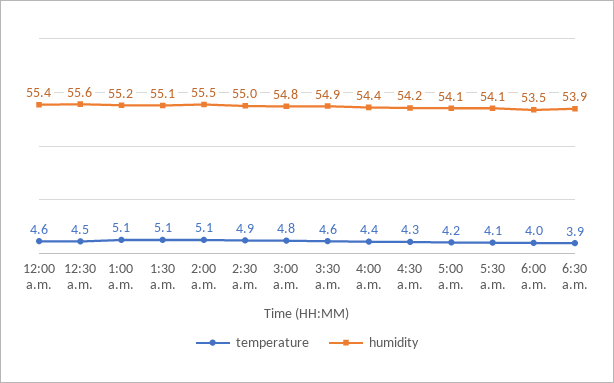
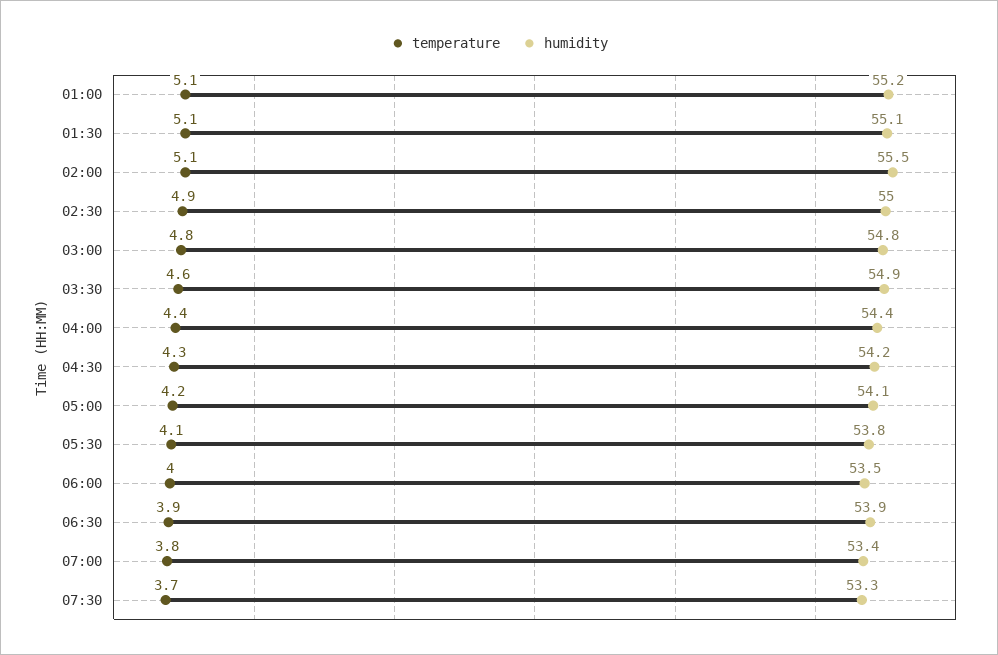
temperature, 12:00 a.m.: 4.6 -> none
humidity, 12:00 a.m.: 55.4 -> none
temperature, 12:30 a.m.: 4.5 -> none
humidity, 12:30 a.m.: 55.6 -> none
humidity, 5:30 a.m.: 54.1 -> 53.8
temperature, 07:00: none -> 3.8
humidity, 07:00: none -> 53.4
temperature, 07:30: none -> 3.7
humidity, 07:30: none -> 53.3

